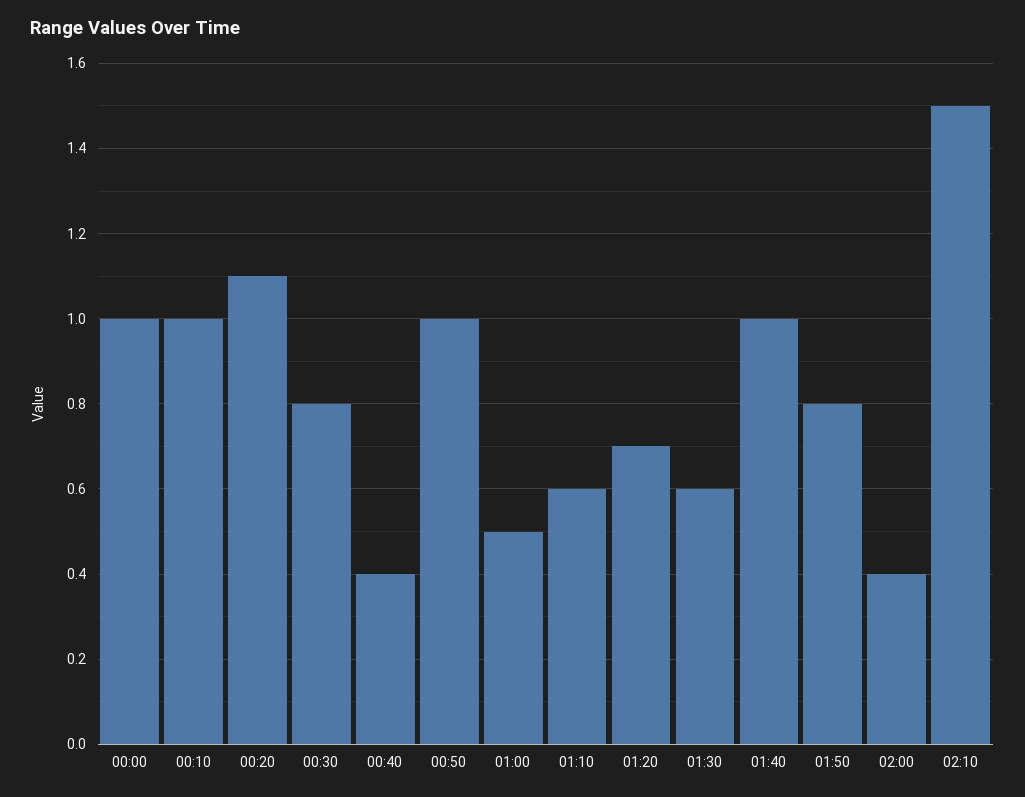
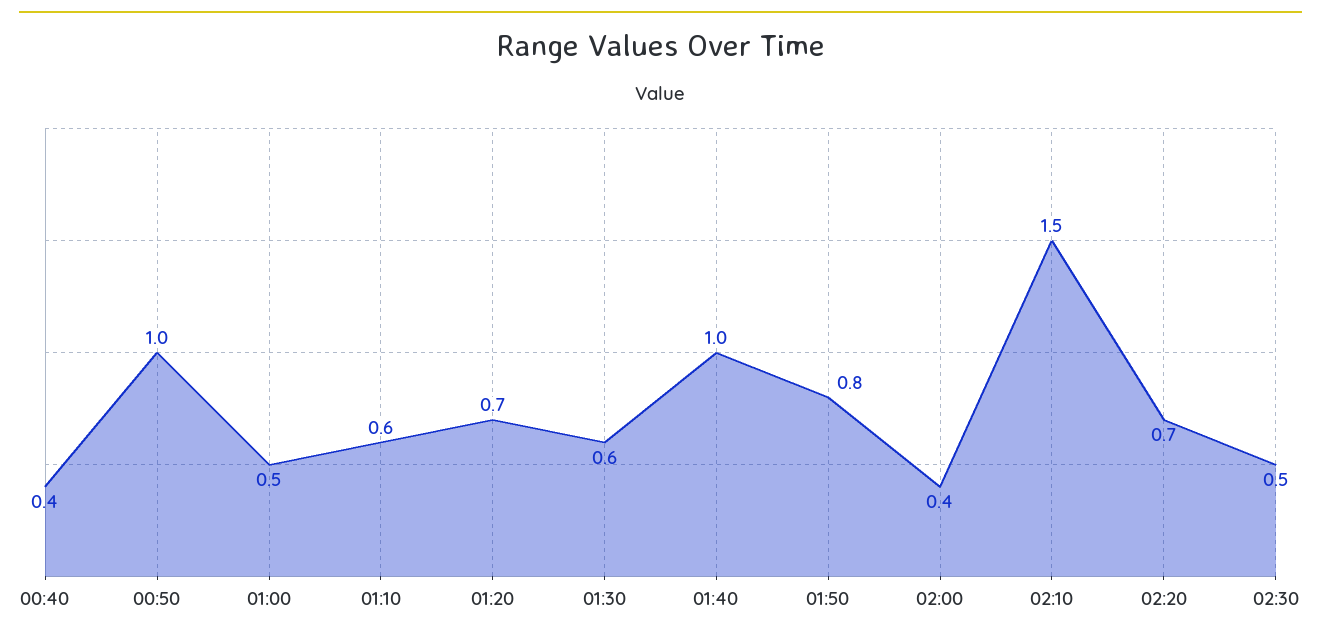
00:00: 1 -> none
00:10: 1 -> none
00:20: 1.1 -> none
00:30: 0.8 -> none
02:20: none -> 0.7
02:30: none -> 0.5

